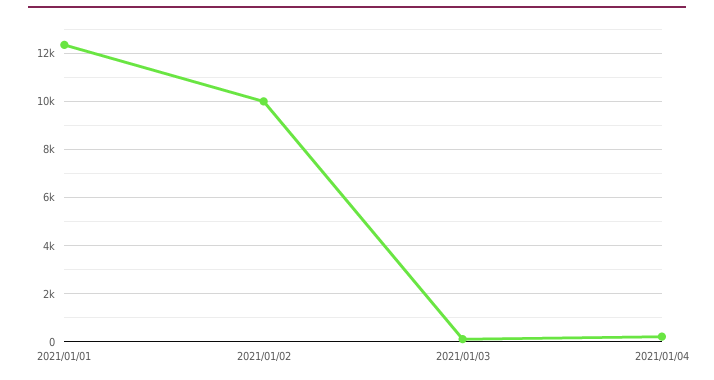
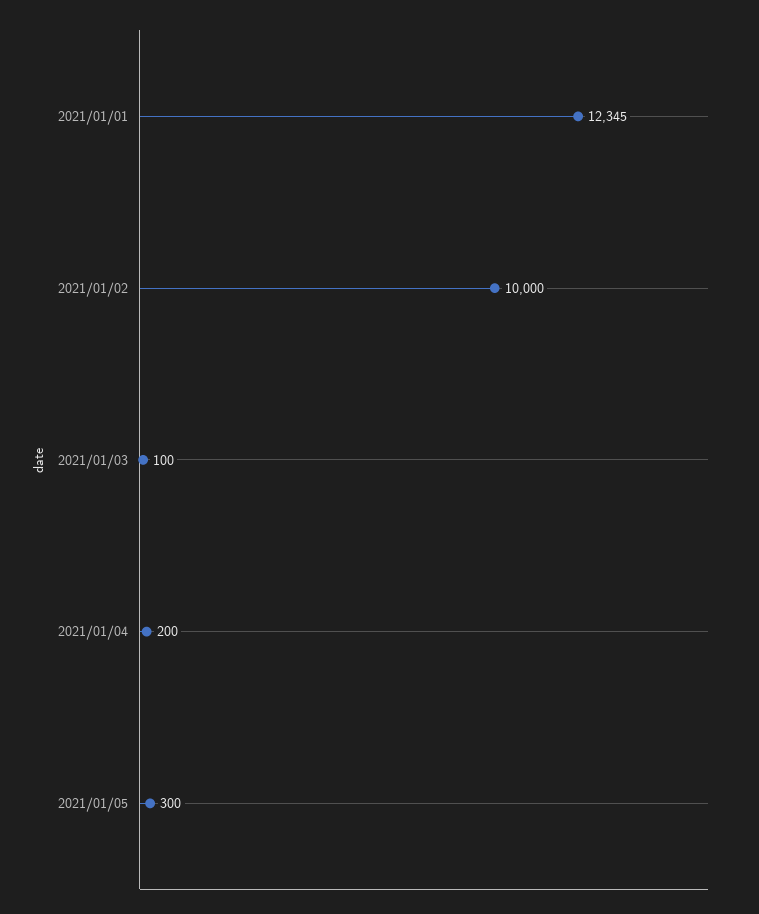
2021/01/05: none -> 300

